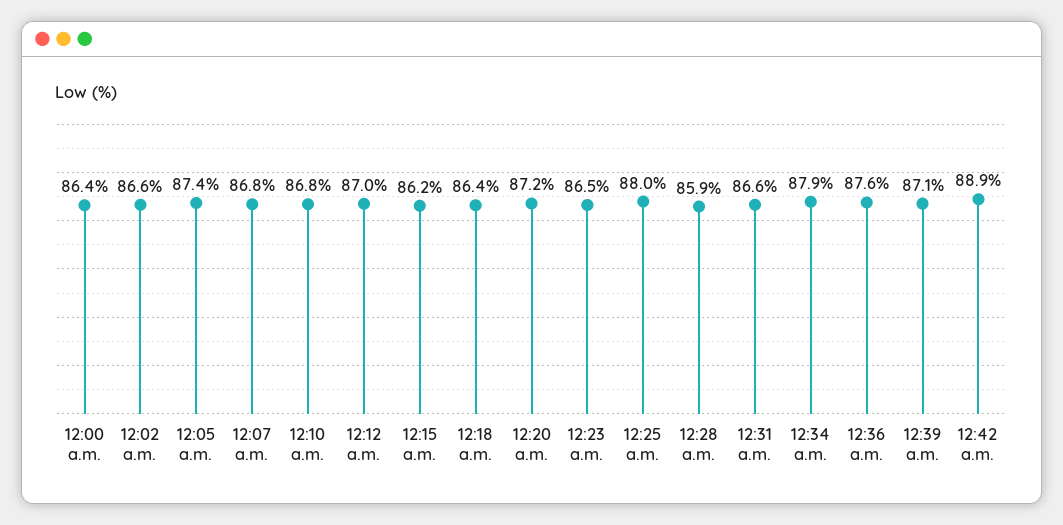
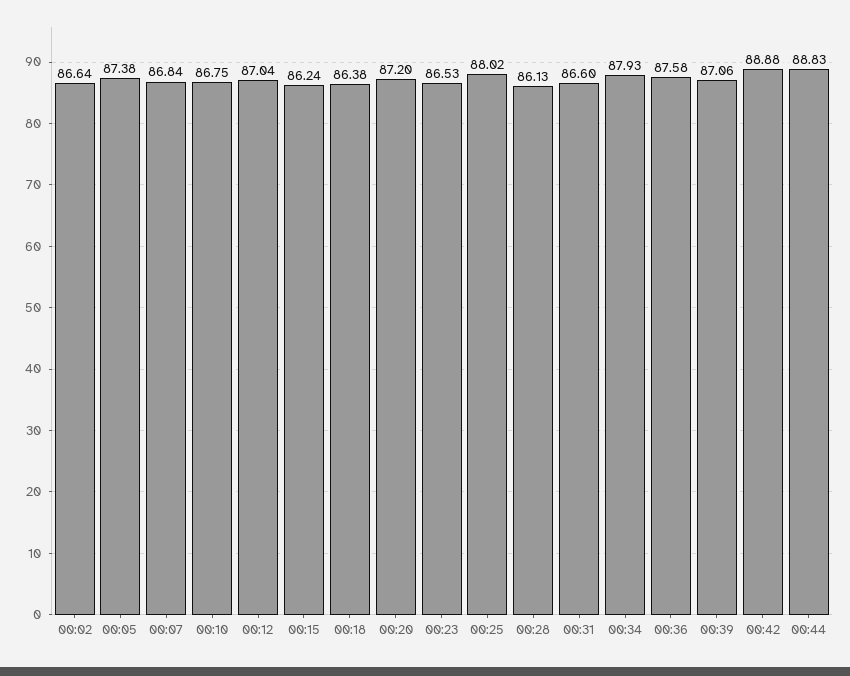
12:00 a.m.: 86.4 -> none
12:28 a.m.: 85.9 -> 86.13
00:44: none -> 88.83

